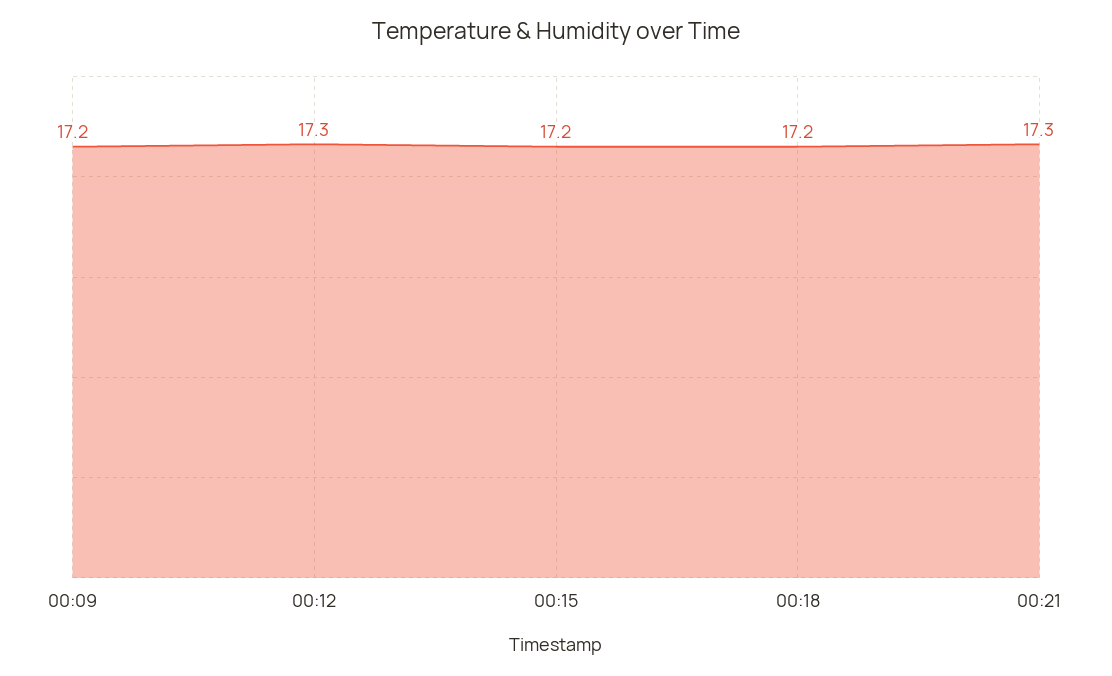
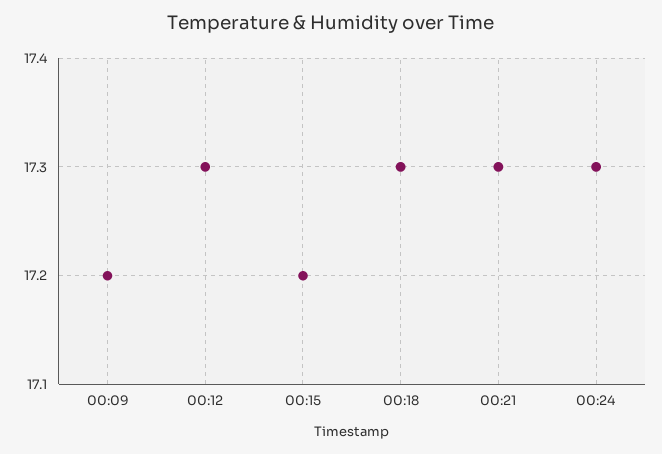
00:18: 17.2 -> 17.3
00:24: none -> 17.3

